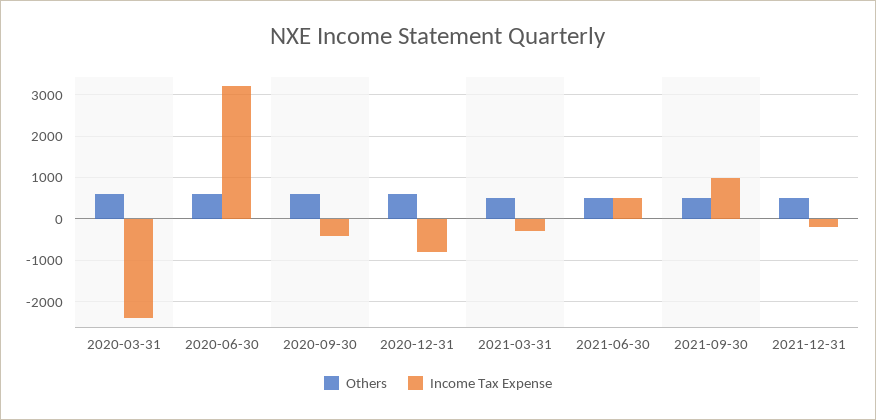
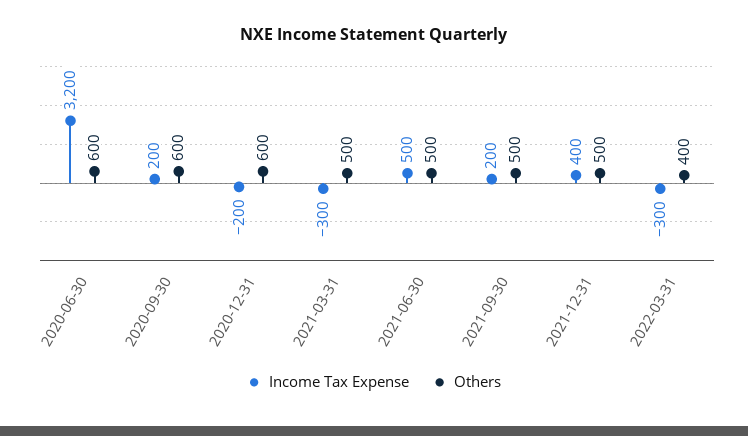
Others, 2020-03-31: 600 -> none
Income Tax Expense, 2020-03-31: -2400 -> none
Income Tax Expense, 2020-09-30: -400 -> 200
Income Tax Expense, 2020-12-31: -800 -> -200
Income Tax Expense, 2021-09-30: 1000 -> 200
Income Tax Expense, 2021-12-31: -200 -> 400
Income Tax Expense, 2022-03-31: none -> -300
Others, 2022-03-31: none -> 400

